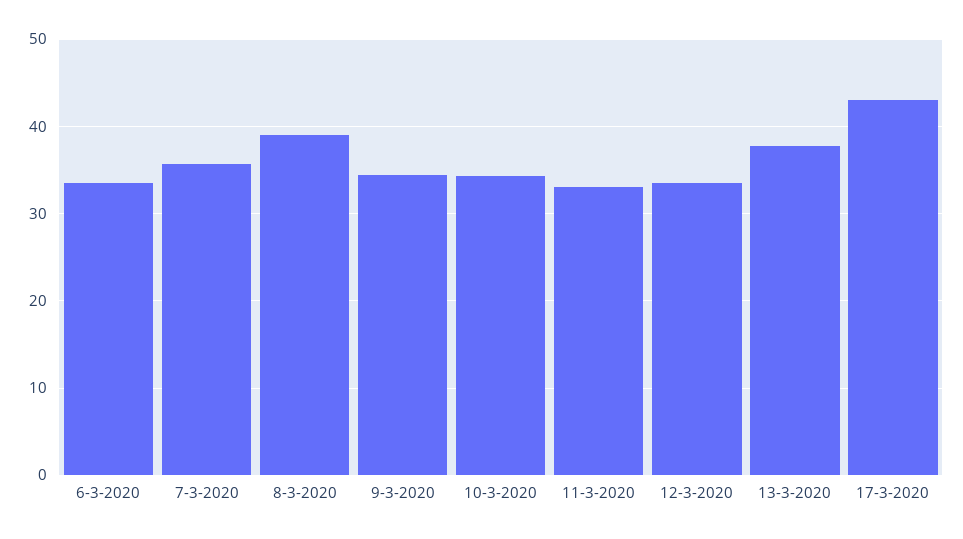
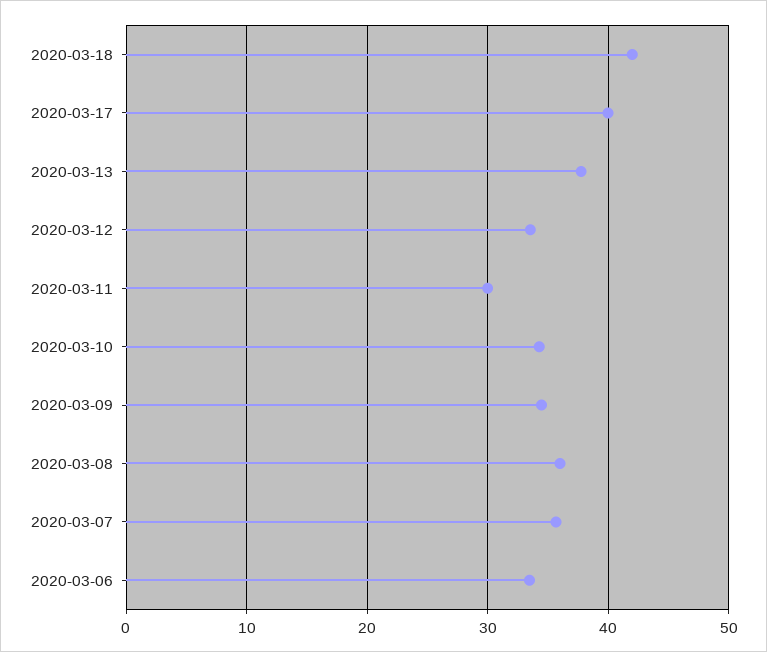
8-3-2020: 39 -> 36
11-3-2020: 33 -> 30
17-3-2020: 43 -> 40
2020-03-18: none -> 42

